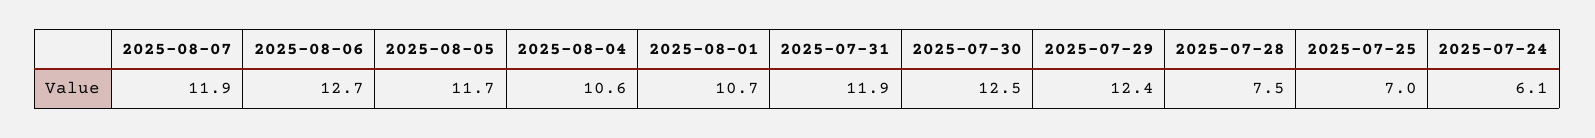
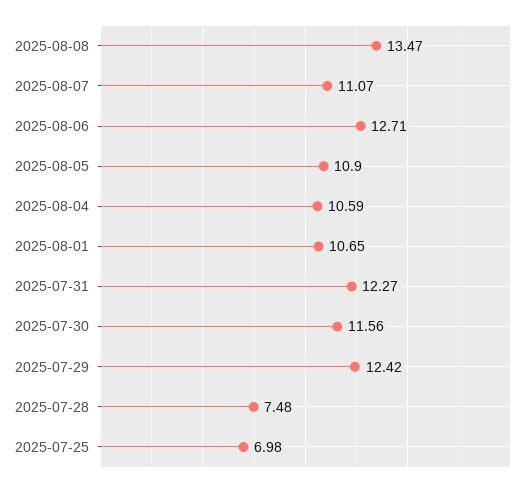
2025-08-07: 11.9 -> 11.07
2025-08-05: 11.7 -> 10.9
2025-07-31: 11.9 -> 12.27
2025-07-30: 12.5 -> 11.56
2025-07-24: 6.1 -> none
2025-08-08: none -> 13.47

